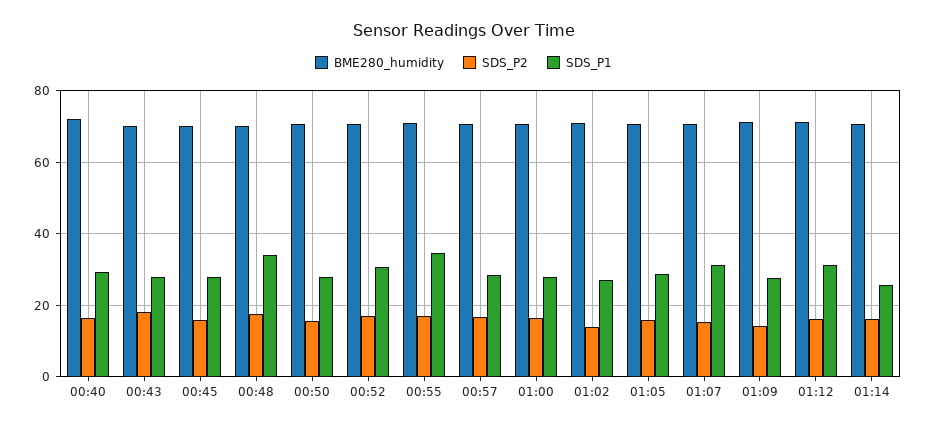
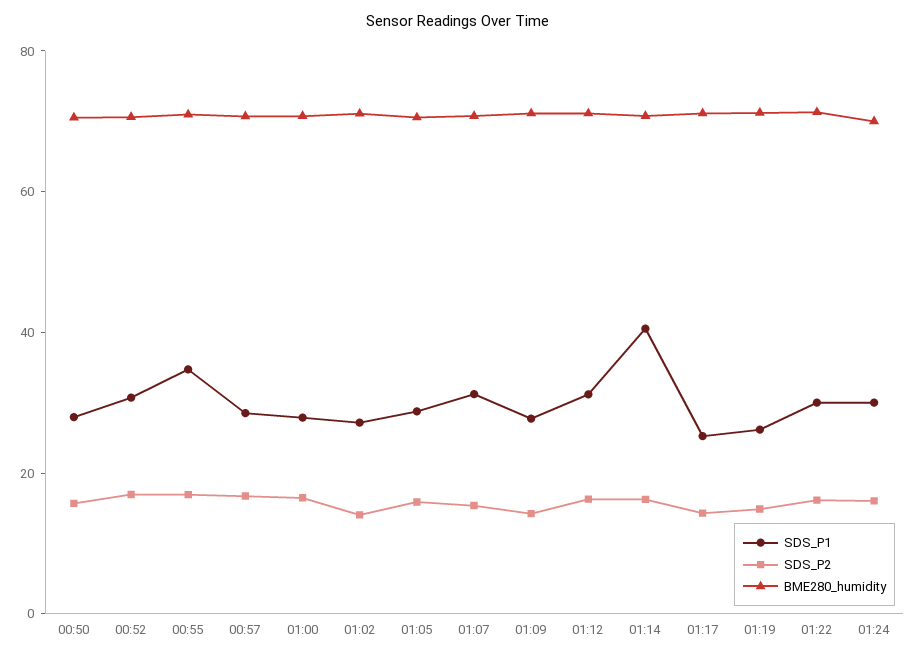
BME280_humidity, 00:40: 72 -> none
SDS_P2, 00:40: 16 -> none
SDS_P1, 00:40: 30 -> none
BME280_humidity, 00:43: 70 -> none
SDS_P2, 00:43: 18 -> none
SDS_P1, 00:43: 28 -> none
BME280_humidity, 00:45: 70 -> none
SDS_P2, 00:45: 16 -> none
SDS_P1, 00:45: 28 -> none
BME280_humidity, 00:48: 70 -> none
SDS_P2, 00:48: 18 -> none
SDS_P1, 00:48: 34 -> none
SDS_P1, 01:14: 26 -> 40
SDS_P1, 01:17: none -> 25
SDS_P2, 01:17: none -> 15
BME280_humidity, 01:17: none -> 70
SDS_P1, 01:19: none -> 25
SDS_P2, 01:19: none -> 15
BME280_humidity, 01:19: none -> 70
SDS_P1, 01:22: none -> 30
SDS_P2, 01:22: none -> 15
BME280_humidity, 01:22: none -> 70
SDS_P1, 01:24: none -> 30
SDS_P2, 01:24: none -> 15
BME280_humidity, 01:24: none -> 70

